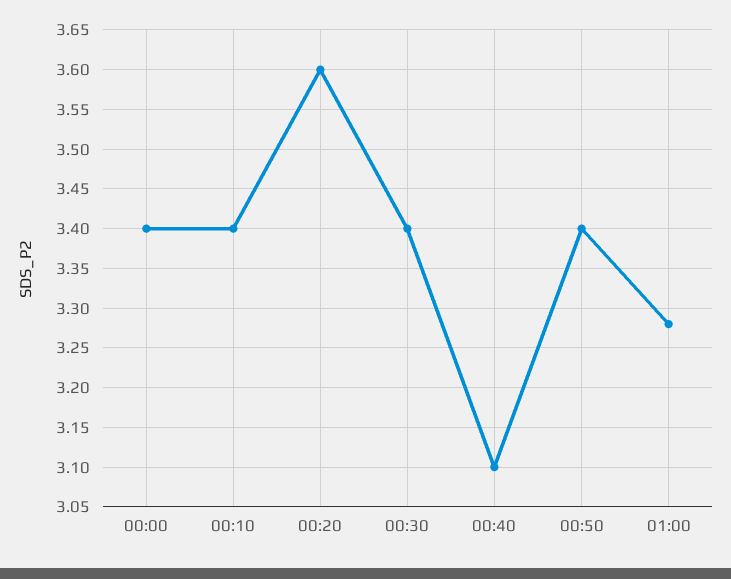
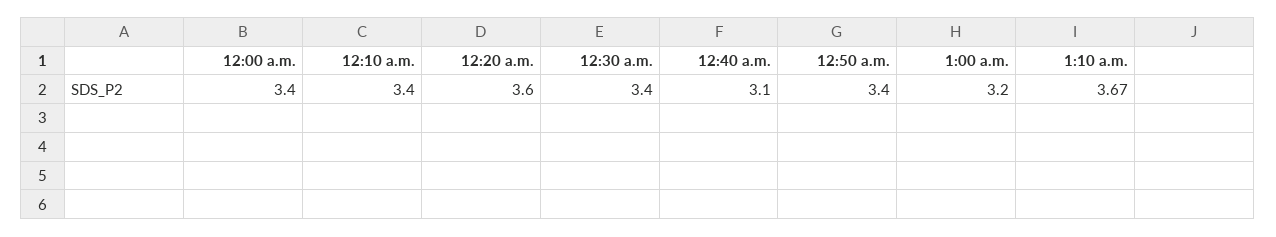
01:00: 3.28 -> 3.2
1:10 a.m.: none -> 3.67

